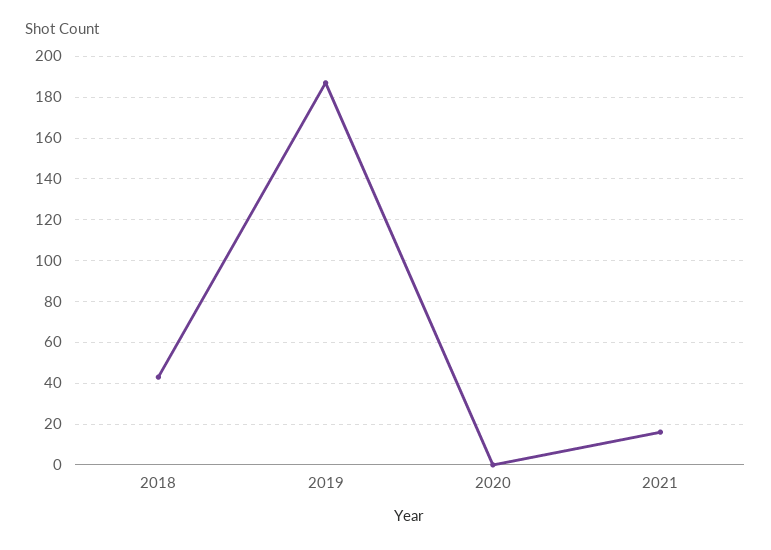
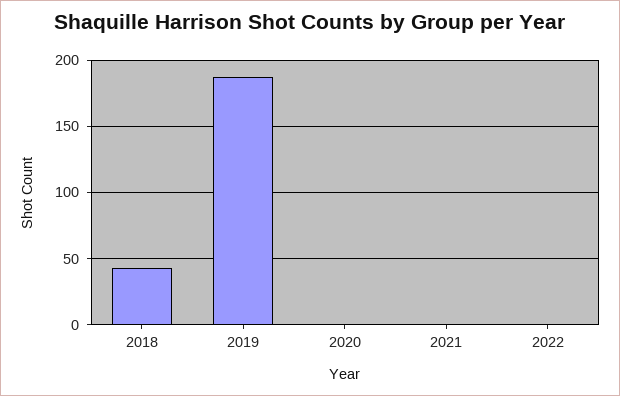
2021: 15 -> 0
2022: none -> 0

